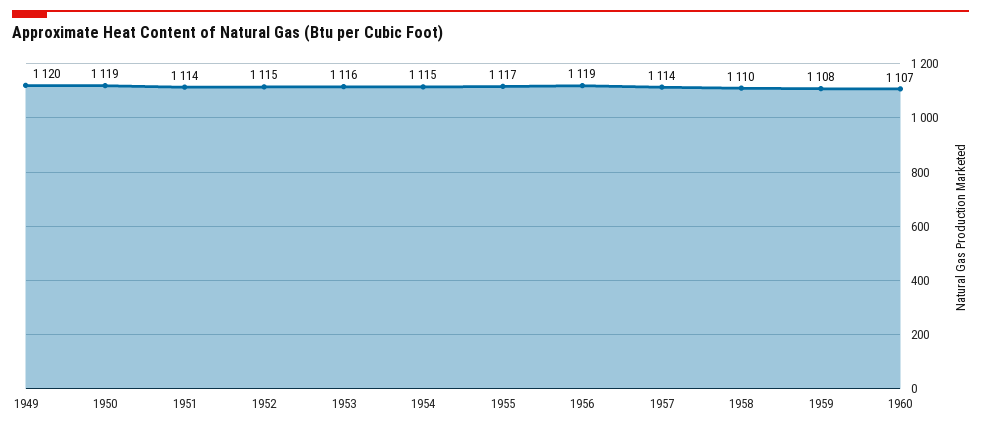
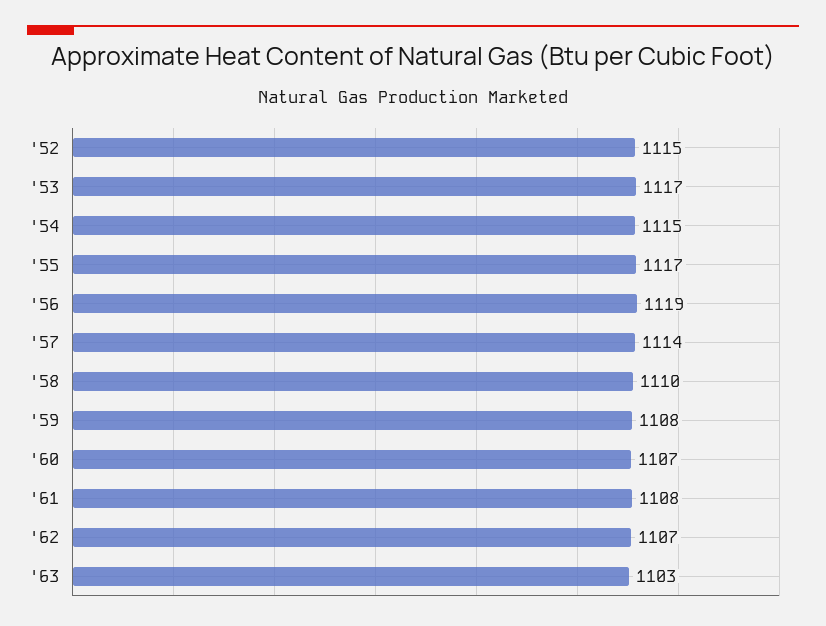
1949: 1120 -> none
1950: 1119 -> none
1951: 1114 -> none
1953: 1116 -> 1117
'61: none -> 1108
'62: none -> 1107
'63: none -> 1103

